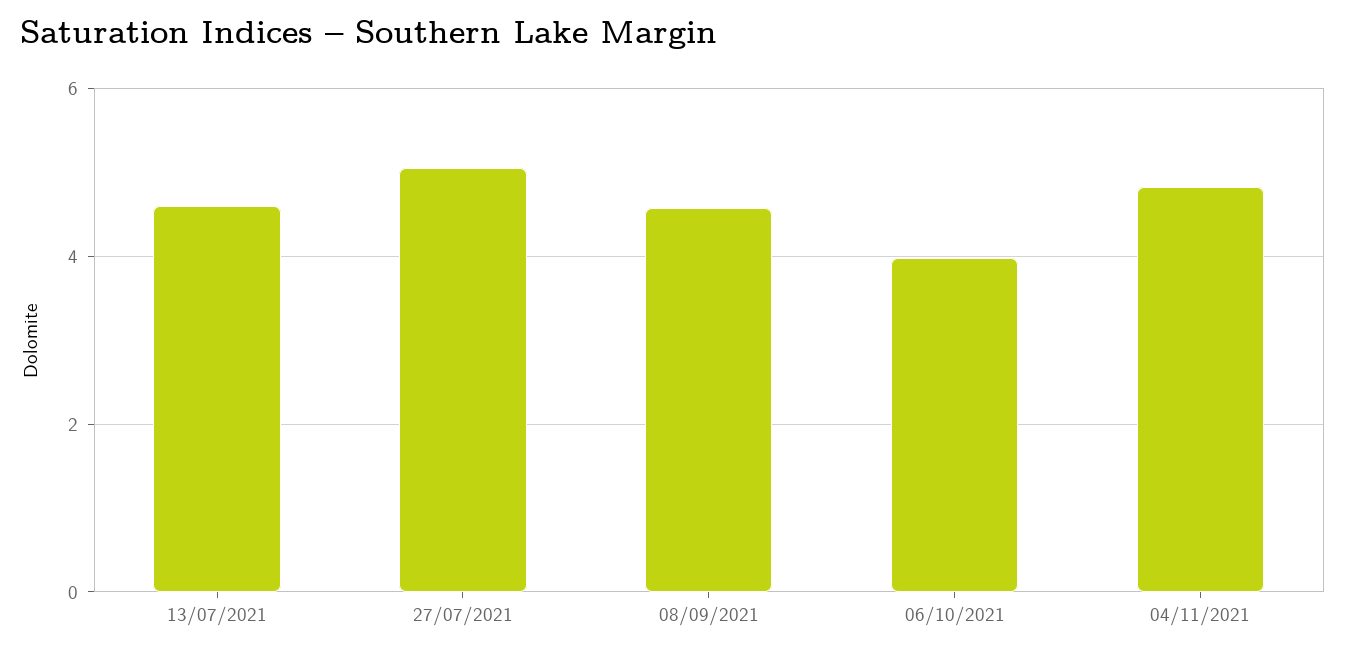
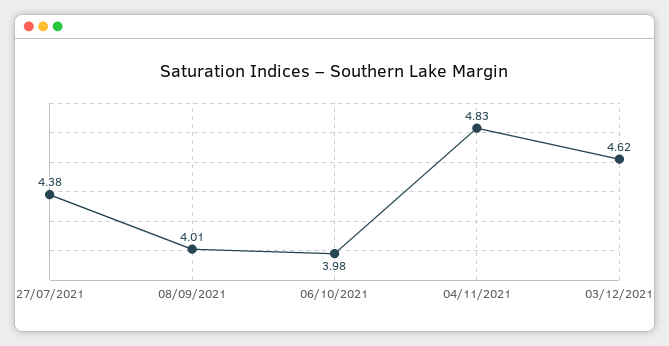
13/07/2021: 4.6 -> none
27/07/2021: 5 -> 4.38
08/09/2021: 4.6 -> 4.01
03/12/2021: none -> 4.62

